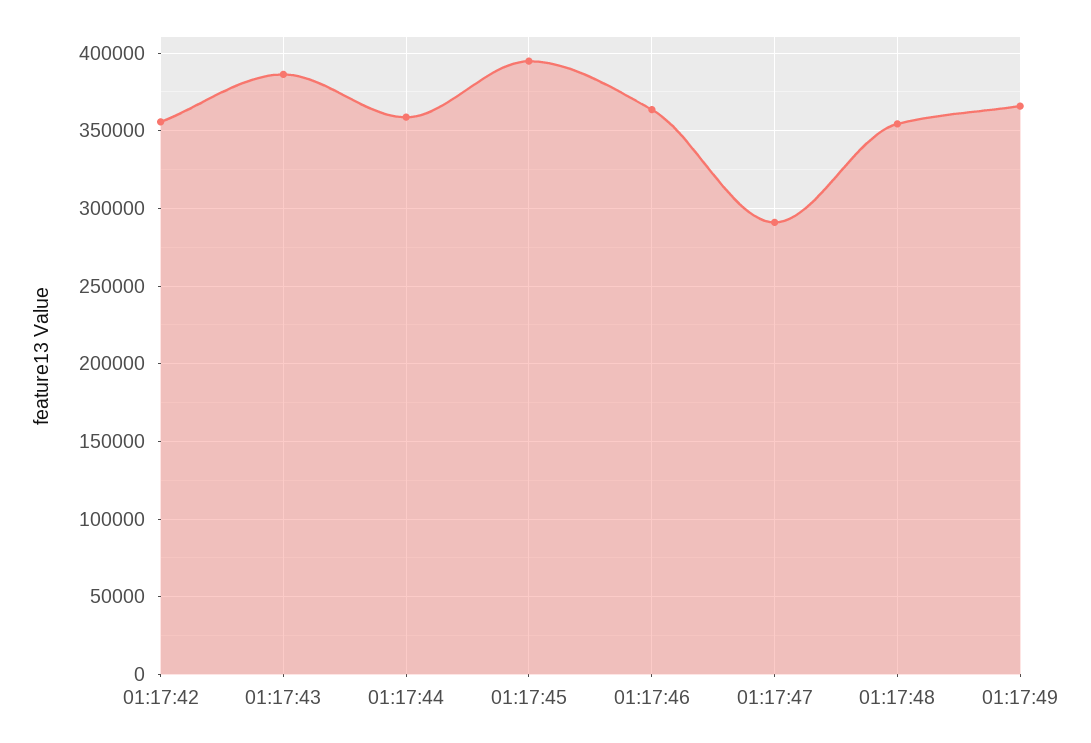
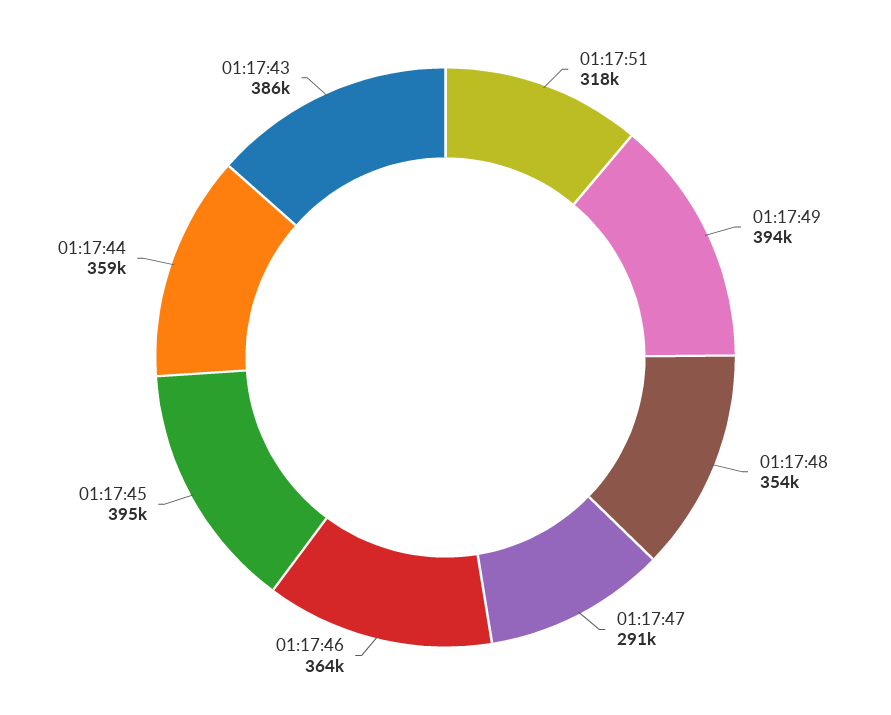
01:17:42: 355000 -> none
01:17:49: 365000 -> 394000
01:17:51: none -> 318000

